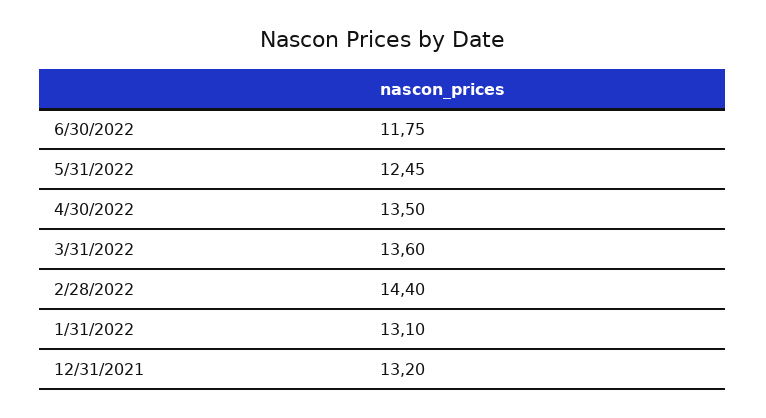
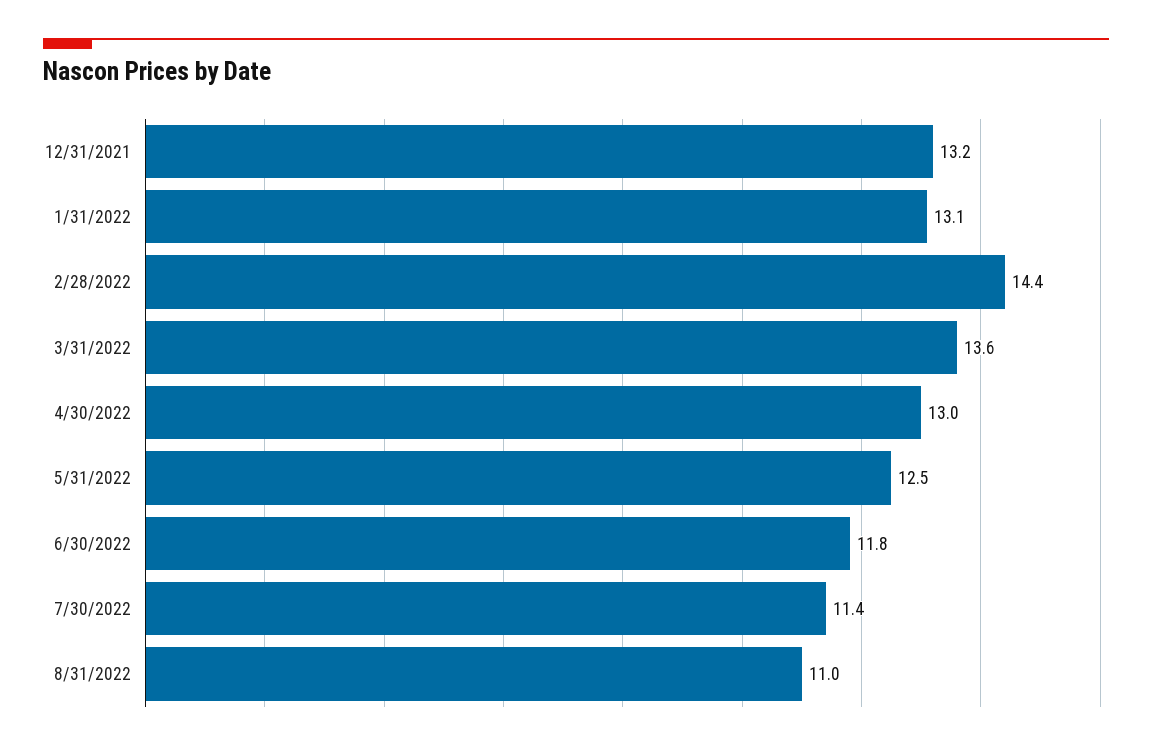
4/30/2022: 13.5 -> 13
7/30/2022: none -> 11.4
8/31/2022: none -> 11

